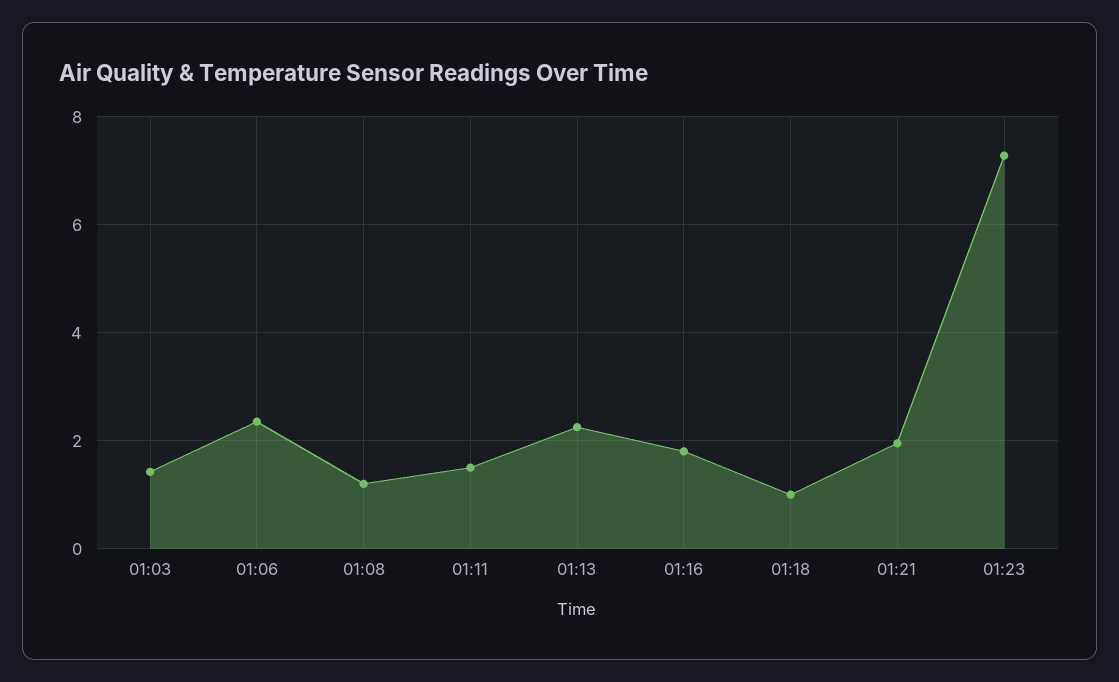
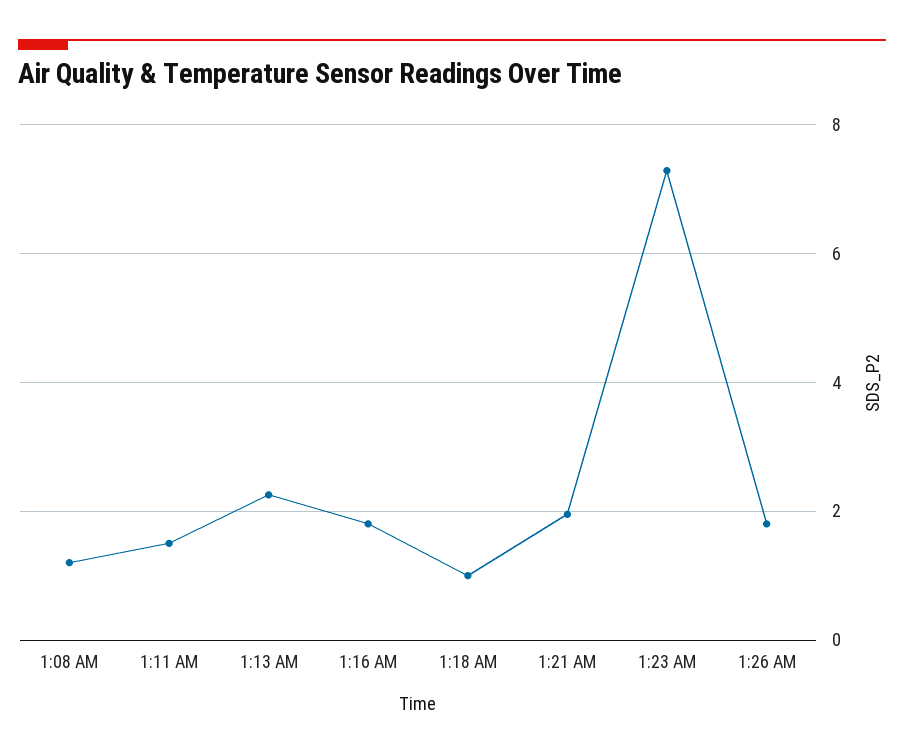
01:03: 1.4 -> none
01:06: 2.4 -> none
1:26 AM: none -> 1.8

